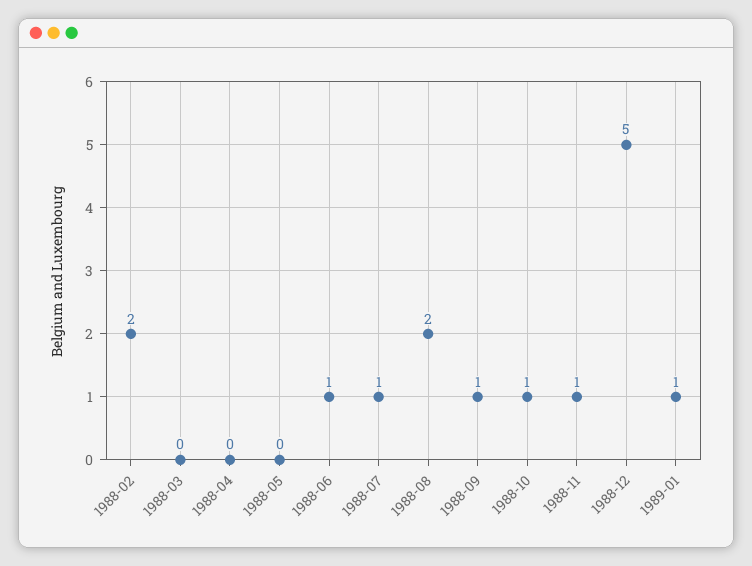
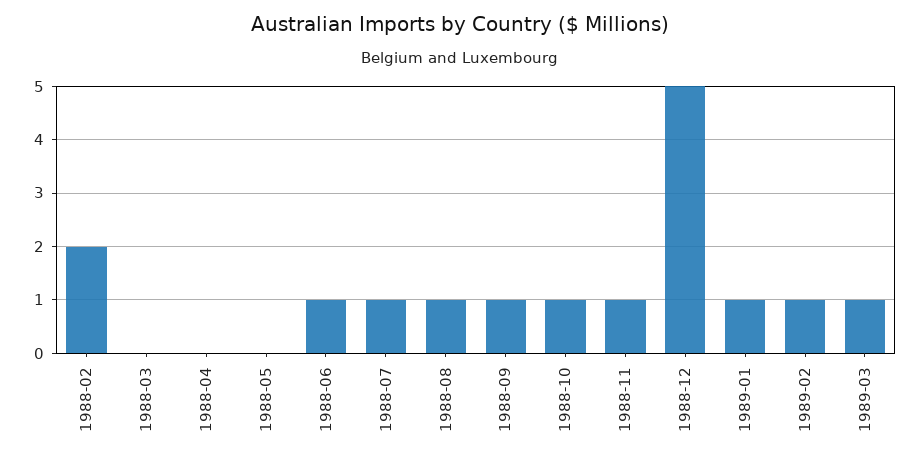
1988-08: 2 -> 1
1989-02: none -> 1
1989-03: none -> 1

